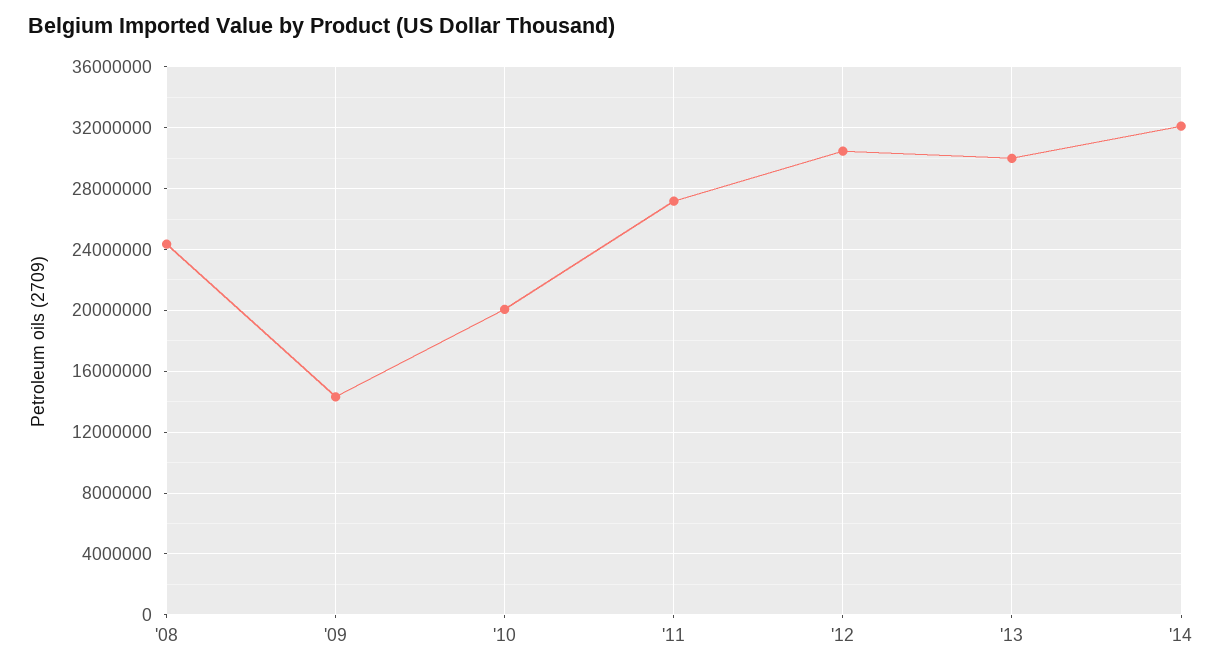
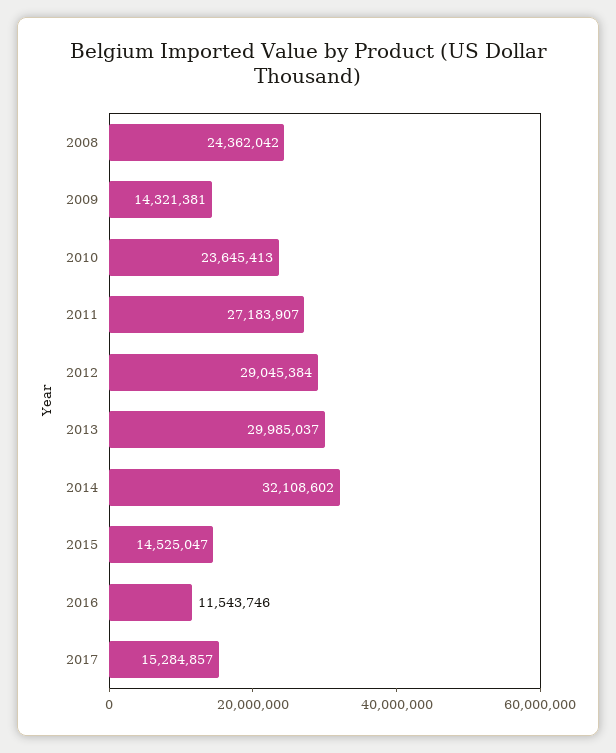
'10: 20000000 -> 23645413
'12: 30500000 -> 29045384
2015: none -> 14525047
2016: none -> 11543746
2017: none -> 15284857

